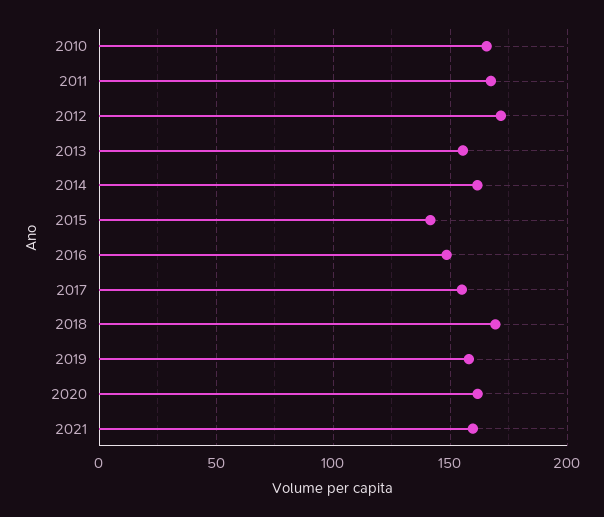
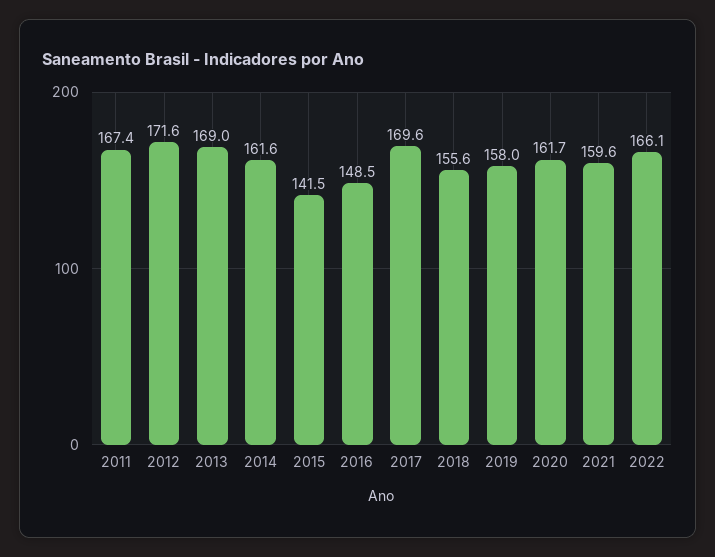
2010: 165 -> none
2013: 155 -> 169
2017: 155 -> 169.6
2018: 170 -> 155.6
2022: none -> 166.1

